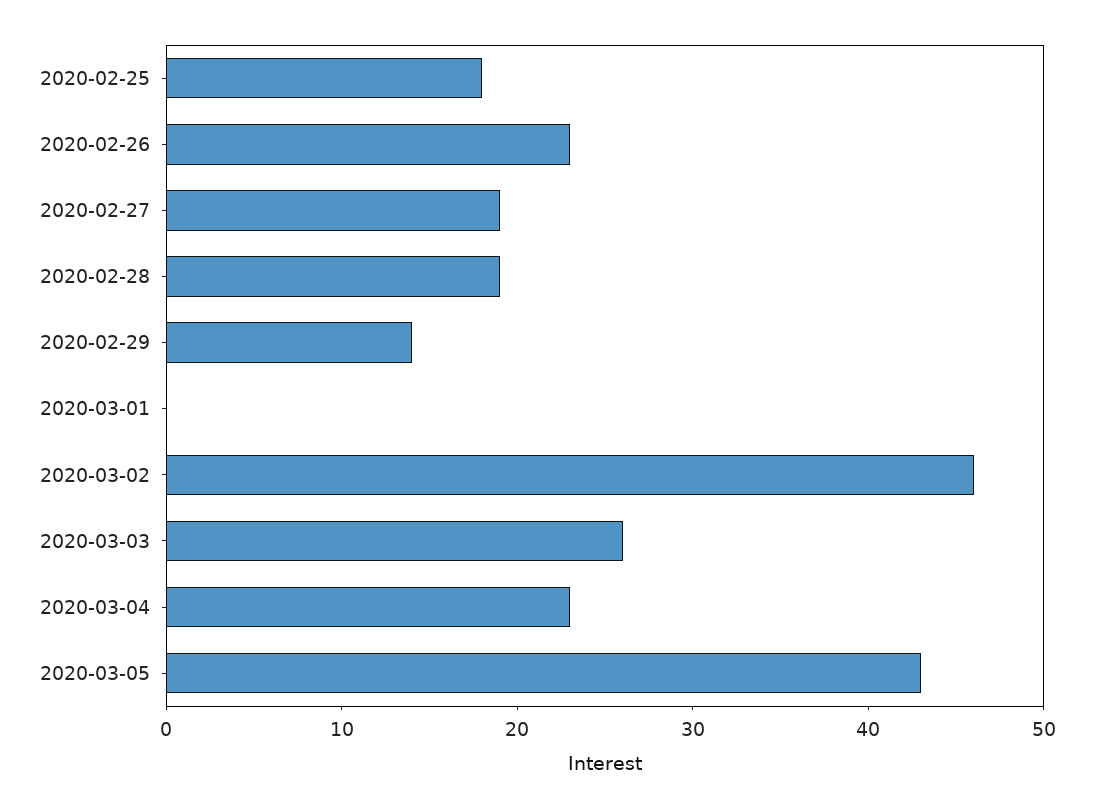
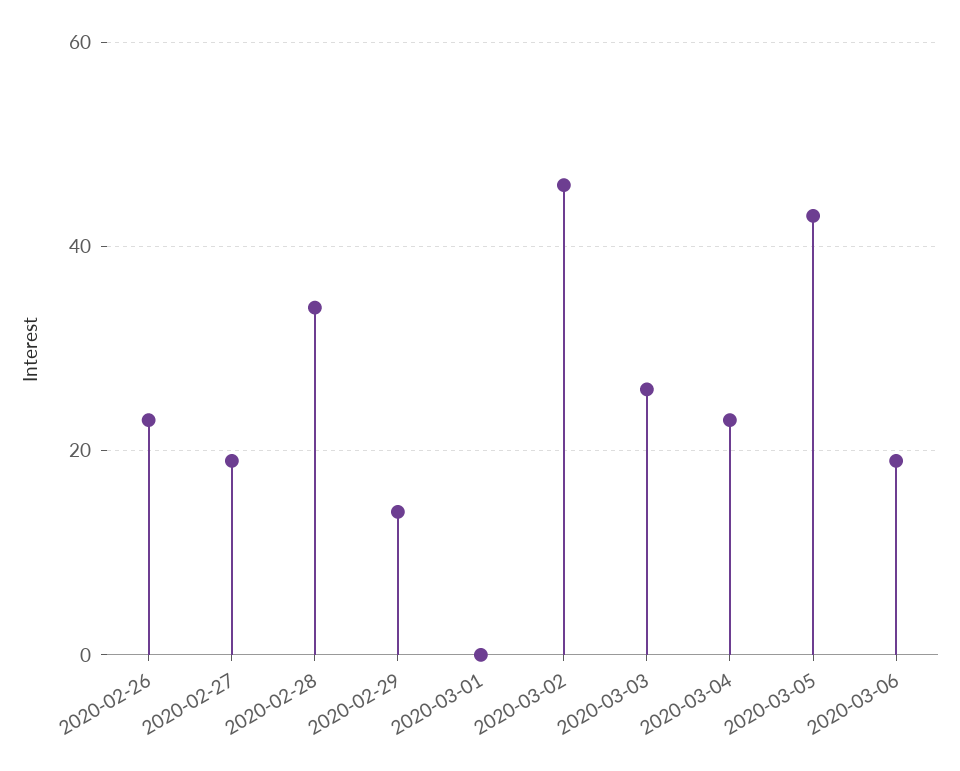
2020-02-25: 18 -> none
2020-02-28: 19 -> 35
2020-03-06: none -> 20

